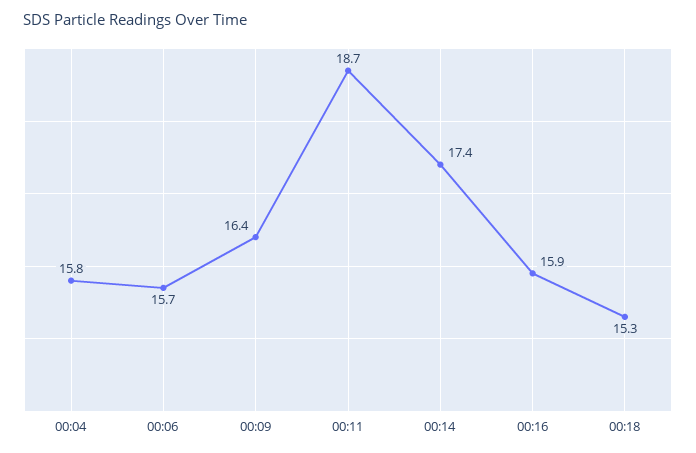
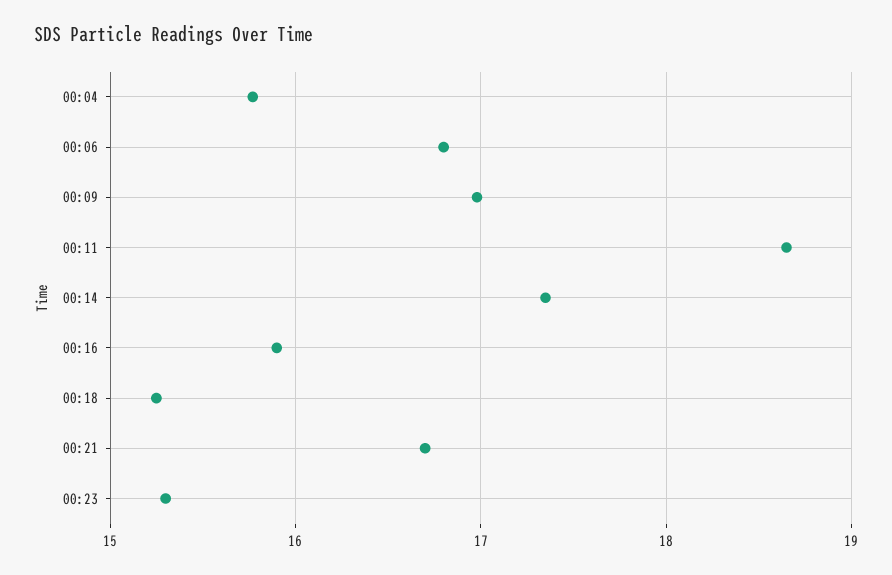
00:06: 15.7 -> 16.8
00:09: 16.4 -> 17
00:21: none -> 16.7
00:23: none -> 15.3

